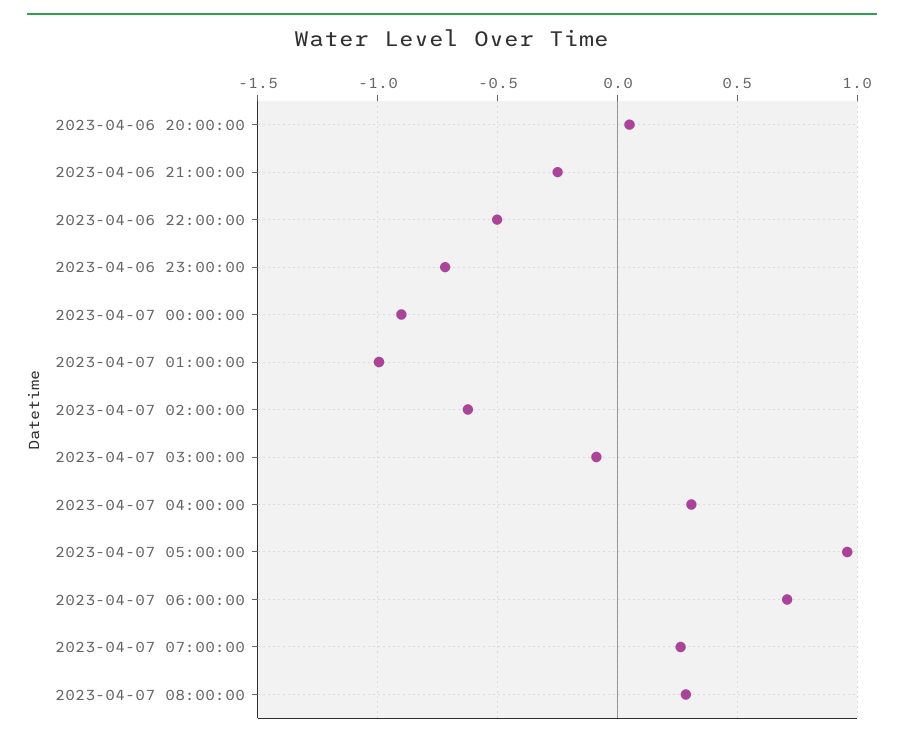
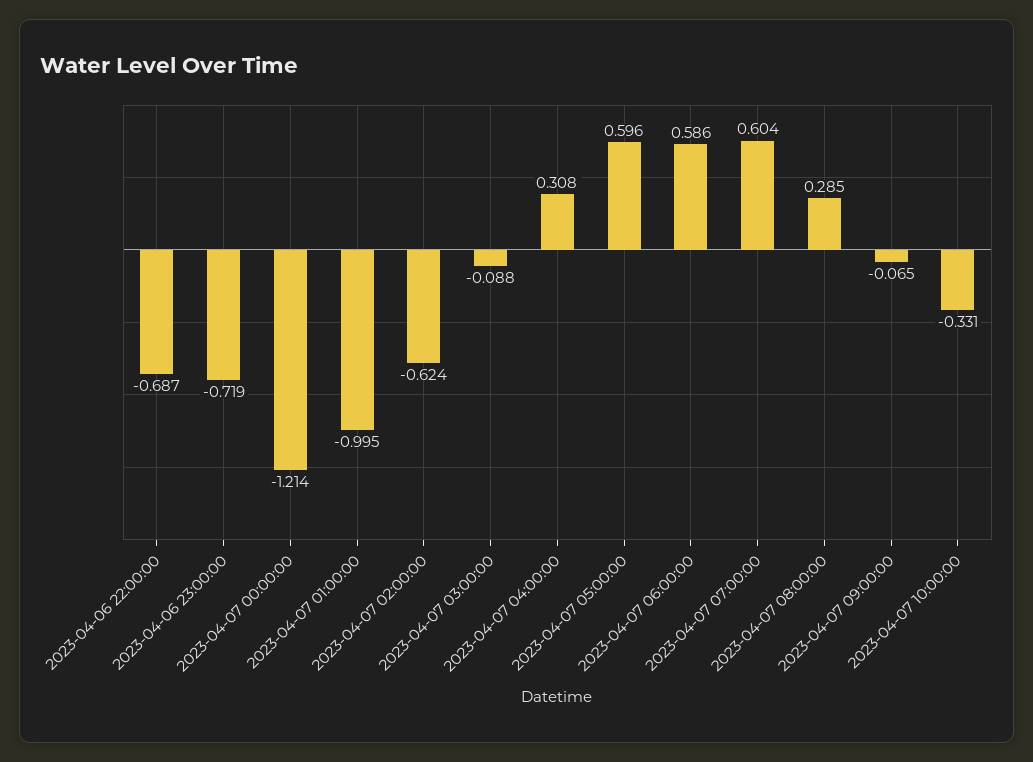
2023-04-06 20:00:00: 0.05 -> none
2023-04-06 21:00:00: -0.25 -> none
2023-04-06 22:00:00: -0.5 -> -0.687
2023-04-07 00:00:00: -0.9 -> -1.214
2023-04-07 05:00:00: 0.95 -> 0.596
2023-04-07 06:00:00: 0.7 -> 0.586
2023-04-07 07:00:00: 0.25 -> 0.604
2023-04-07 09:00:00: none -> -0.065
2023-04-07 10:00:00: none -> -0.331

